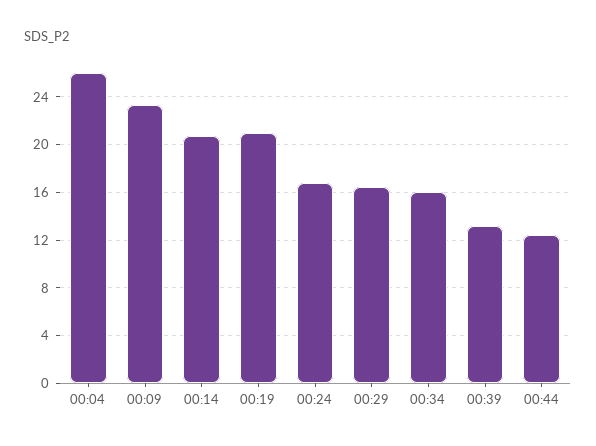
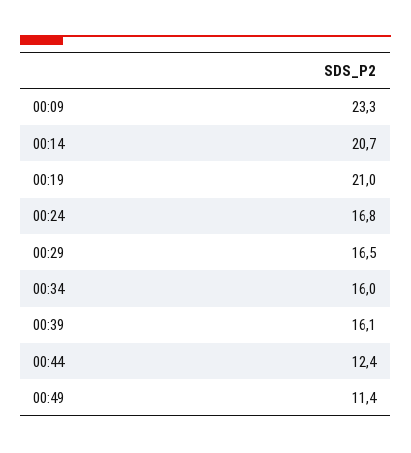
00:04: 26 -> none
00:39: 13 -> 16.1
00:49: none -> 11.4

